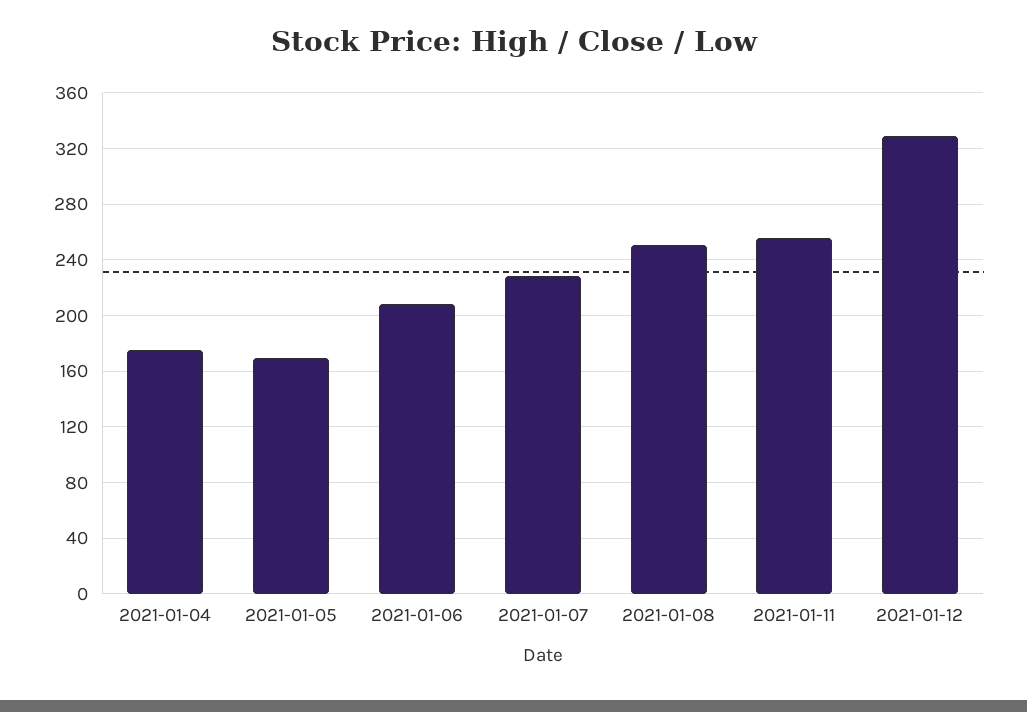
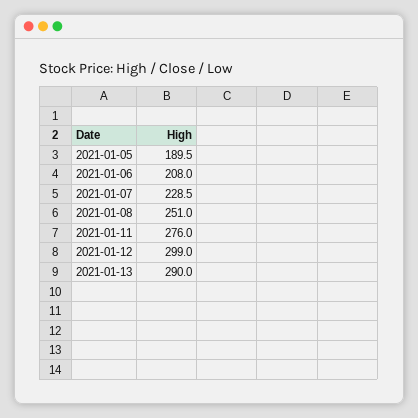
2021-01-04: 175 -> none
2021-01-05: 170 -> 189.5
2021-01-11: 255 -> 276
2021-01-12: 330 -> 299
2021-01-13: none -> 290

